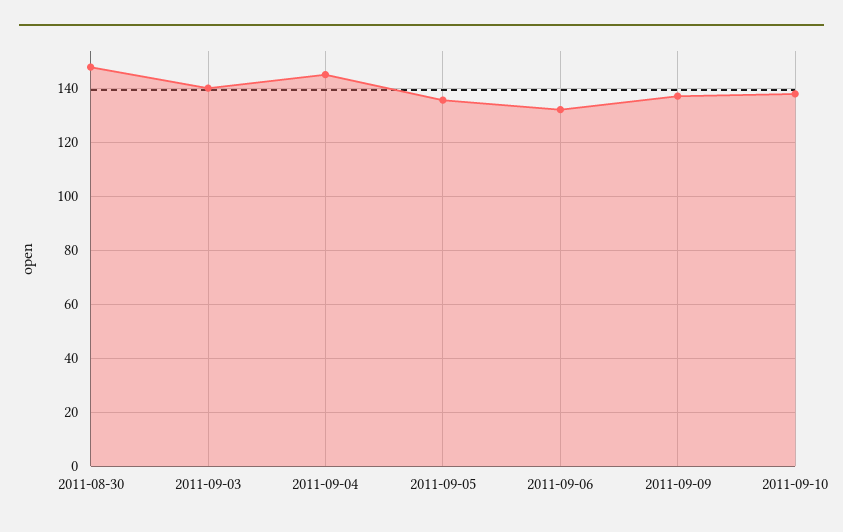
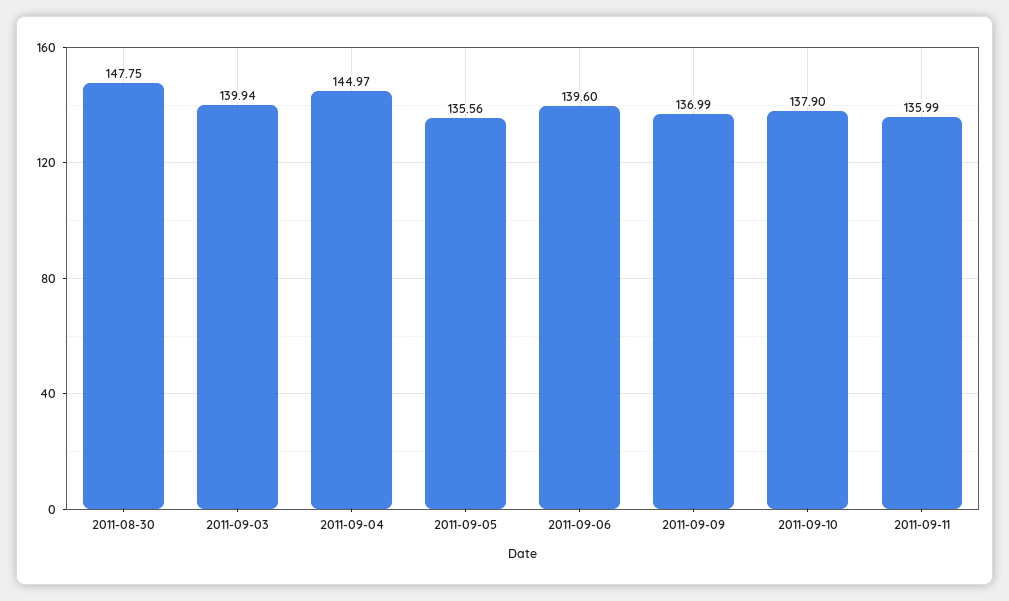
2011-09-06: 132.5 -> 139.6
2011-09-11: none -> 135.99

